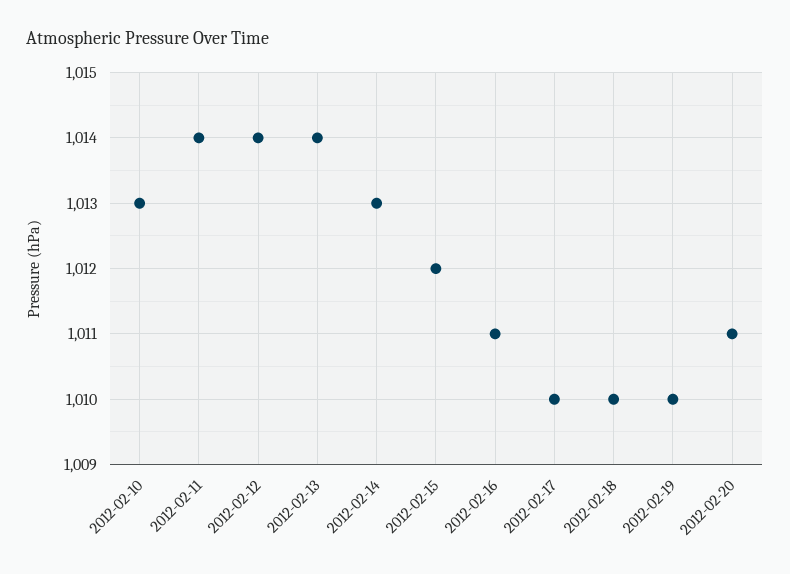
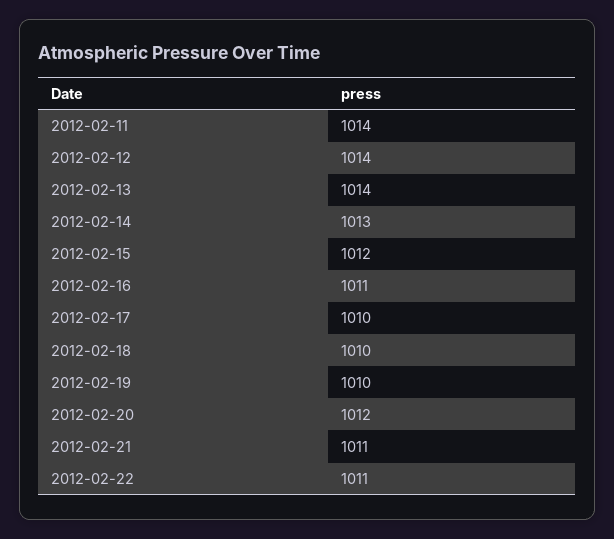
2012-02-10: 1013 -> none
2012-02-20: 1011 -> 1012
2012-02-21: none -> 1011
2012-02-22: none -> 1011

